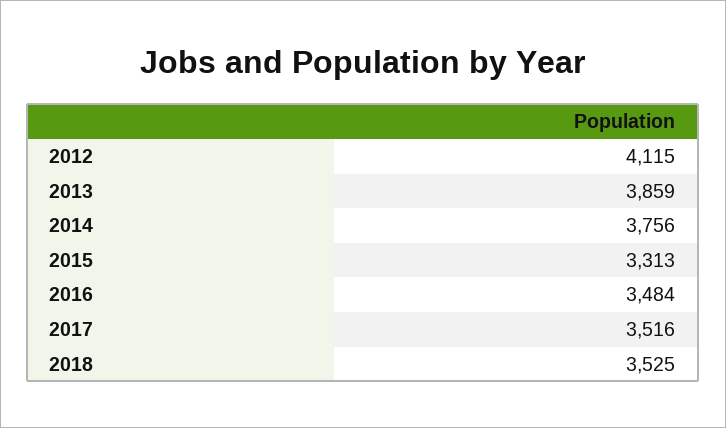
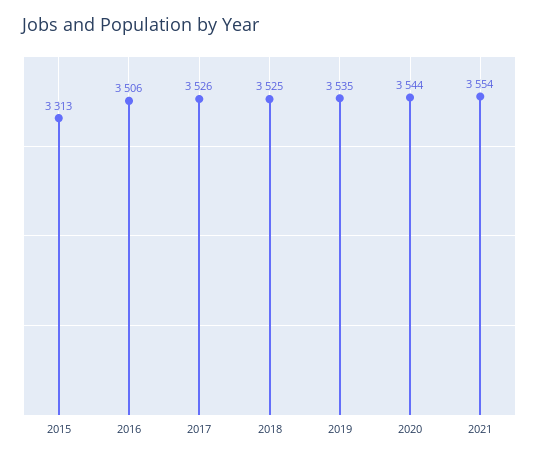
2012: 4115 -> none
2013: 3859 -> none
2014: 3756 -> none
2016: 3484 -> 3506
2017: 3516 -> 3526
2019: none -> 3535
2020: none -> 3544
2021: none -> 3554

